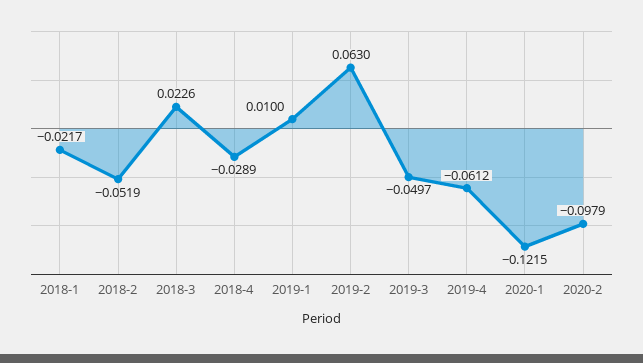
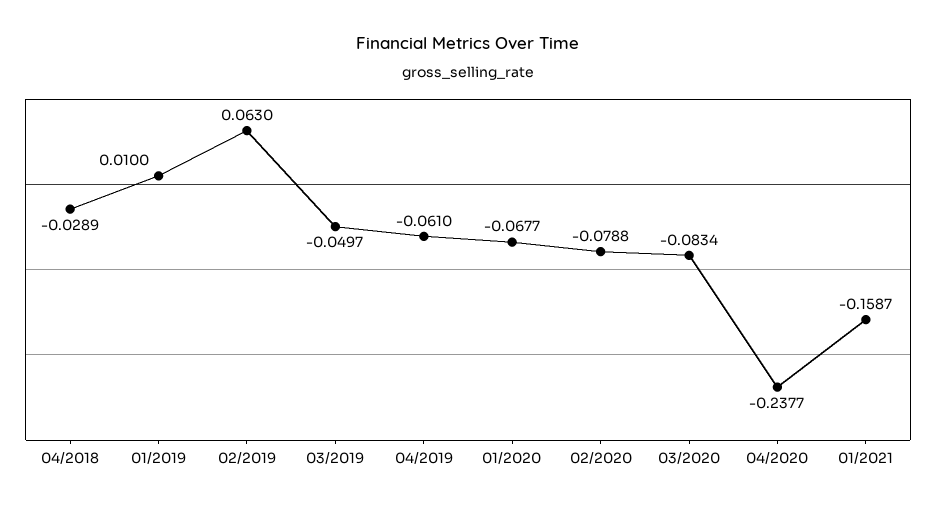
2018-1: -0.0217 -> none
2018-2: -0.0519 -> none
2018-3: 0.0226 -> none
2019-4: -0.0612 -> -0.061
2020-1: -0.1215 -> -0.0677
2020-2: -0.0979 -> -0.0788
03/2020: none -> -0.0834
04/2020: none -> -0.2377
01/2021: none -> -0.1587

